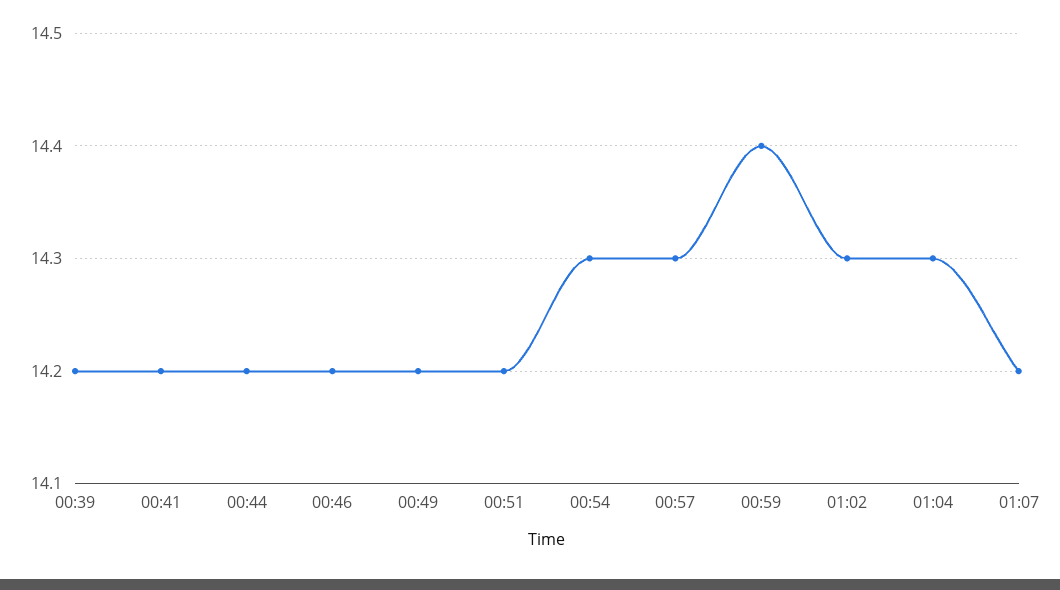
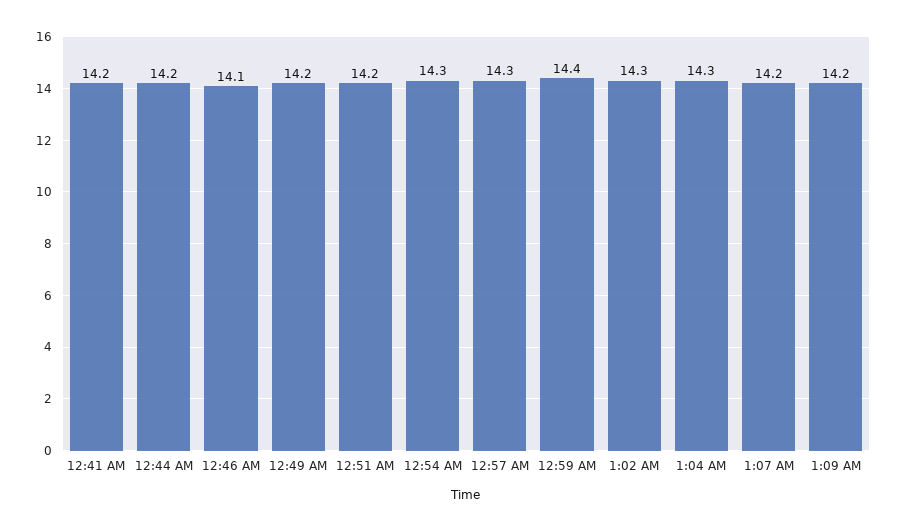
00:39: 14.2 -> none
00:46: 14.2 -> 14.1
1:09 AM: none -> 14.2

